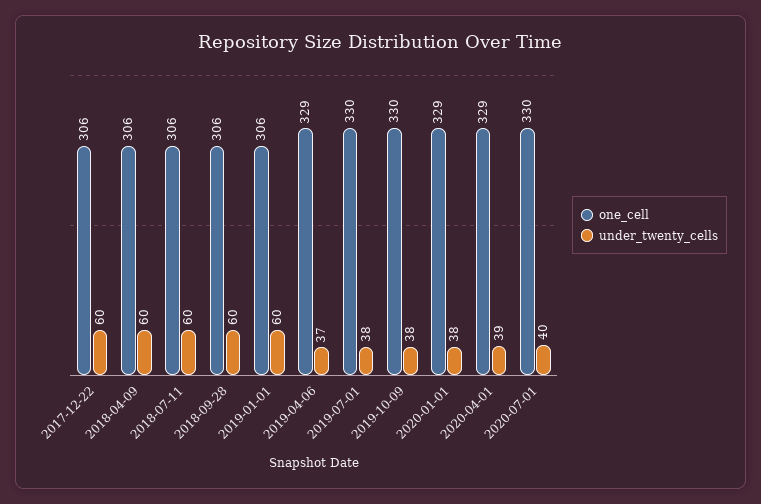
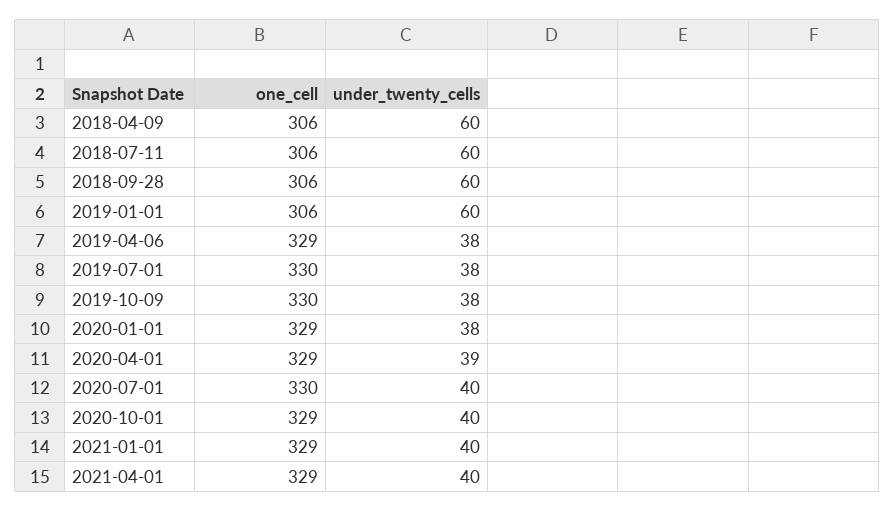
one_cell, 2017-12-22: 306 -> none
under_twenty_cells, 2017-12-22: 60 -> none
under_twenty_cells, 2019-04-06: 37 -> 38
one_cell, 2020-10-01: none -> 329
under_twenty_cells, 2020-10-01: none -> 40
one_cell, 2021-01-01: none -> 329
under_twenty_cells, 2021-01-01: none -> 40
one_cell, 2021-04-01: none -> 329
under_twenty_cells, 2021-04-01: none -> 40

